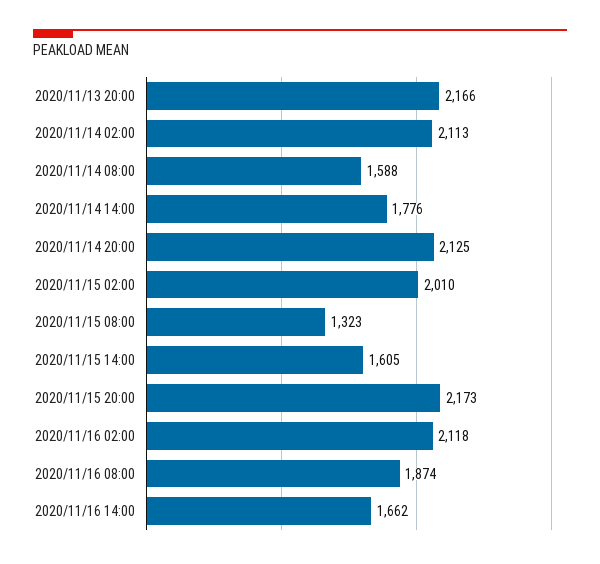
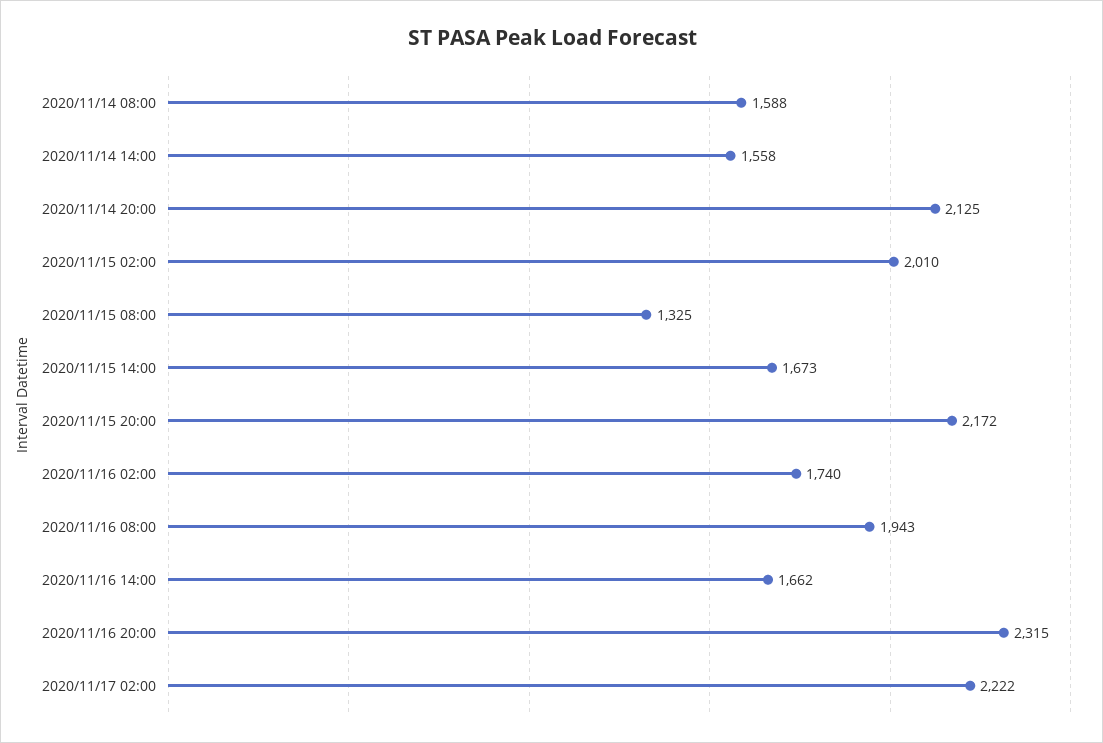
2020/11/13 20:00: 2166 -> none
2020/11/14 02:00: 2113 -> none
2020/11/14 14:00: 1776 -> 1558
2020/11/15 08:00: 1323 -> 1325
2020/11/15 14:00: 1605 -> 1673
2020/11/15 20:00: 2173 -> 2172
2020/11/16 02:00: 2118 -> 1740
2020/11/16 08:00: 1874 -> 1943
2020/11/16 20:00: none -> 2315
2020/11/17 02:00: none -> 2222

